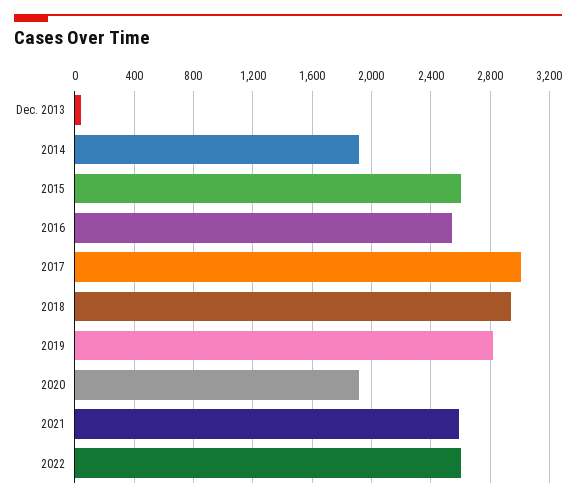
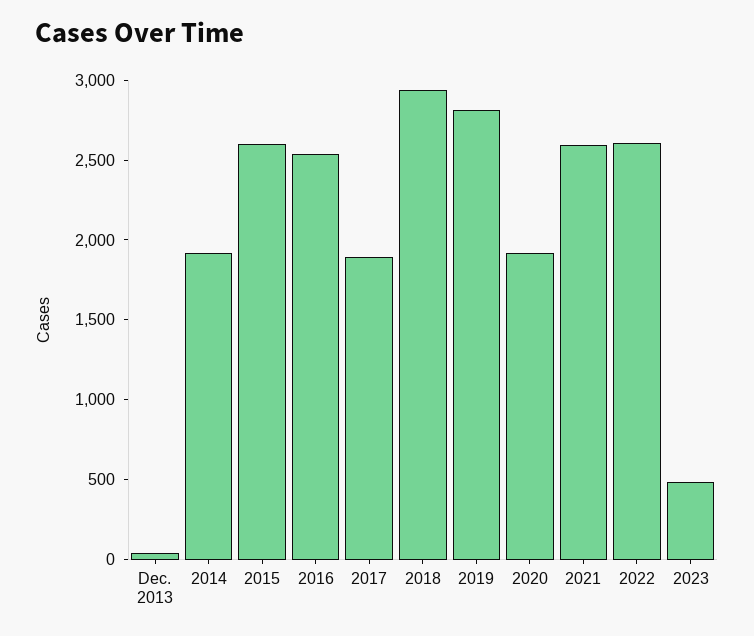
2017: 3000 -> 1900
2023: none -> 500

